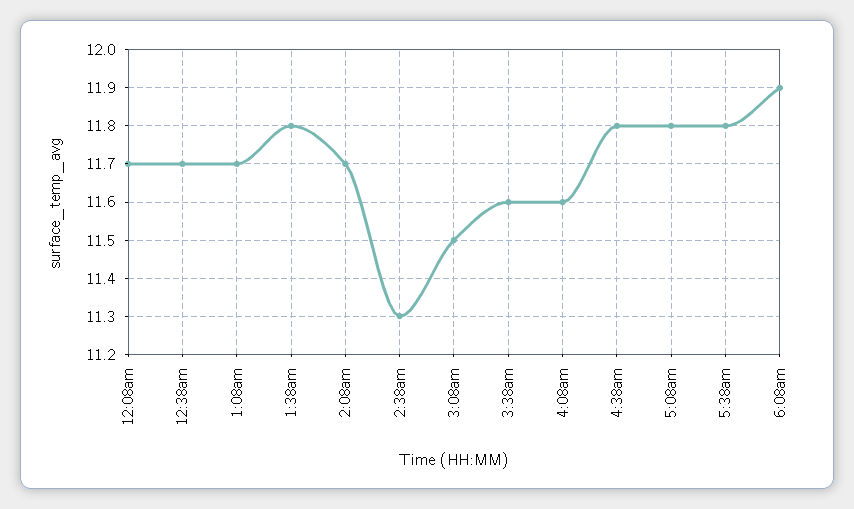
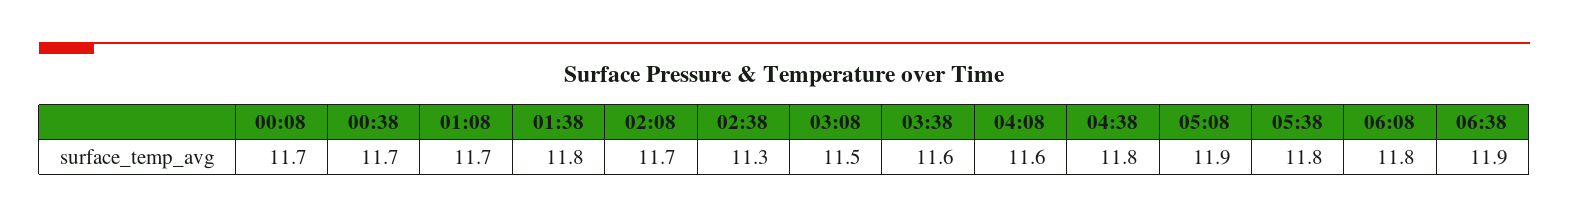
5:08am: 11.8 -> 11.9
6:08am: 11.9 -> 11.8
06:38: none -> 11.9

